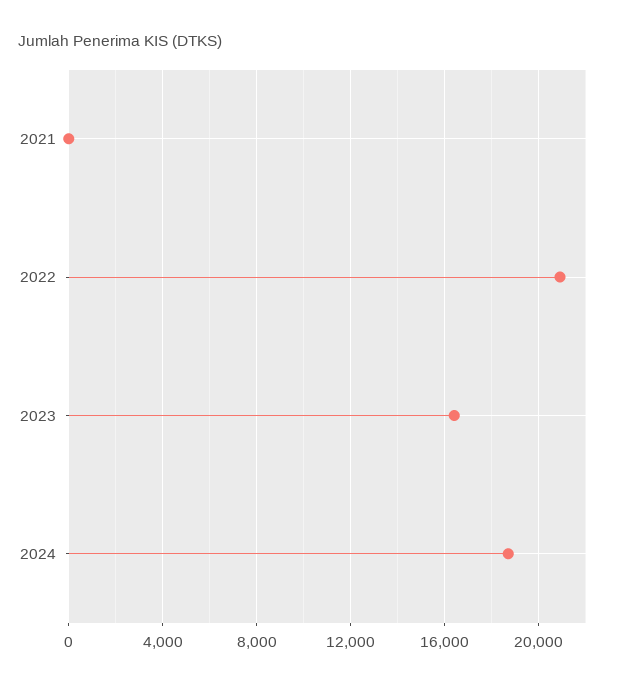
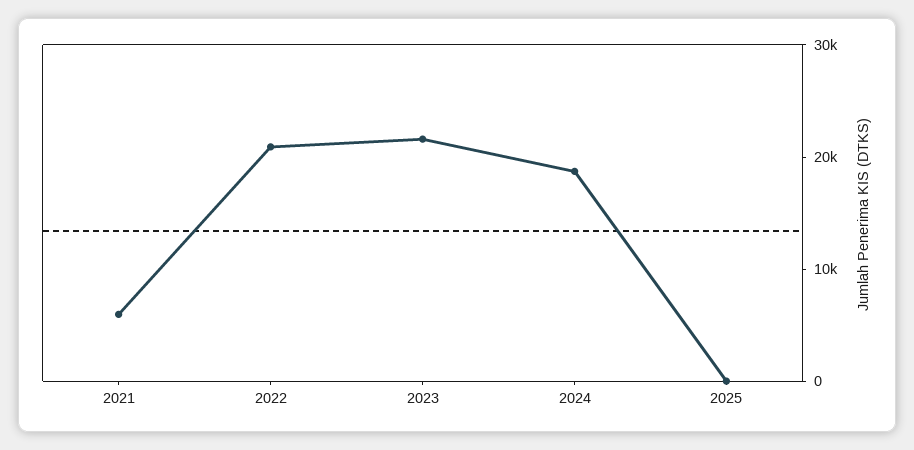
2021: 0 -> 6000
2023: 16500 -> 22000
2025: none -> 0

